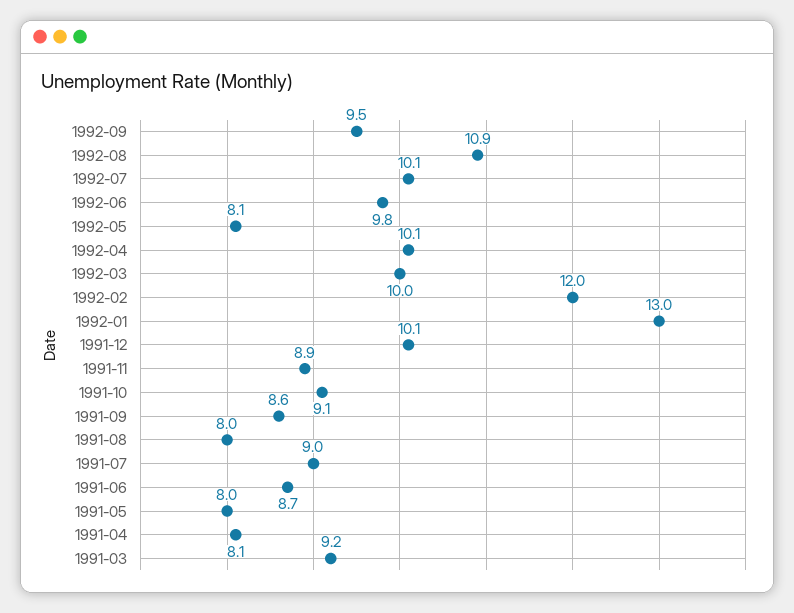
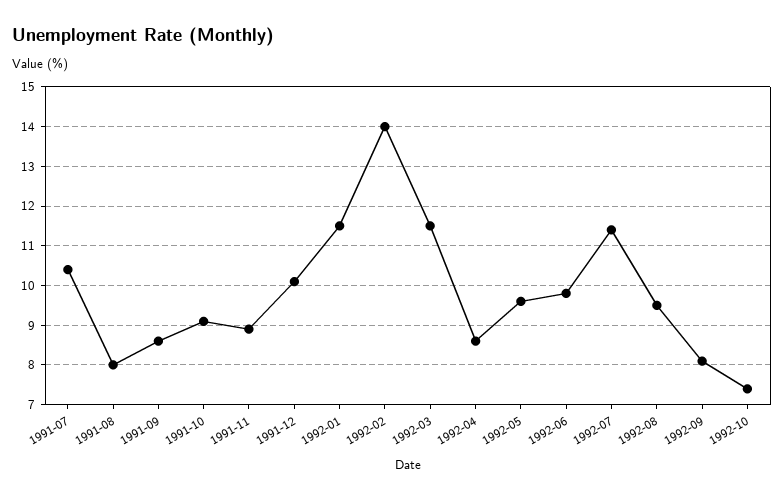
1992-09: 9.5 -> 8
1992-08: 10.9 -> 9.5
1992-07: 10.1 -> 11.5
1992-05: 8.1 -> 9.5
1992-04: 10.1 -> 8.5
1992-03: 10 -> 11.5
1992-02: 12 -> 14
1992-01: 13 -> 11.5
1991-07: 9 -> 10.5
1991-06: 8.7 -> none
1991-05: 8 -> none
1991-04: 8.1 -> none
1991-03: 9.2 -> none
1992-10: none -> 7.5

